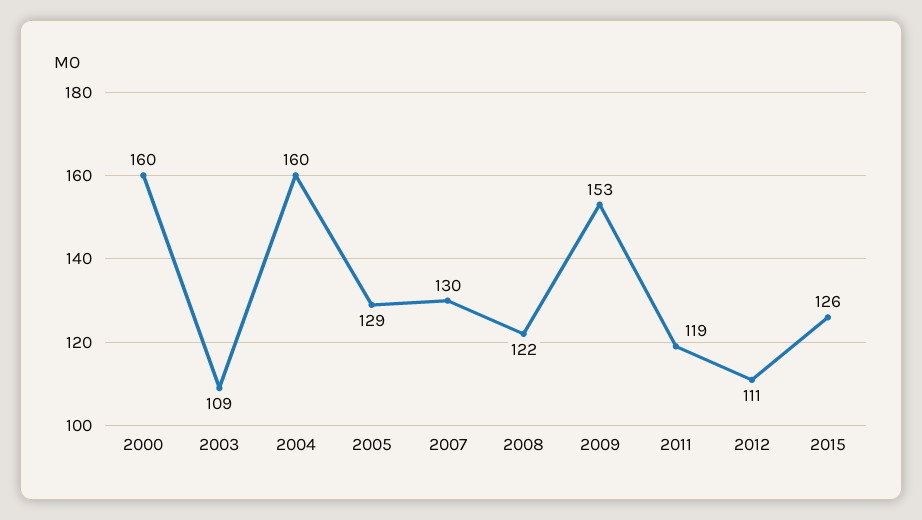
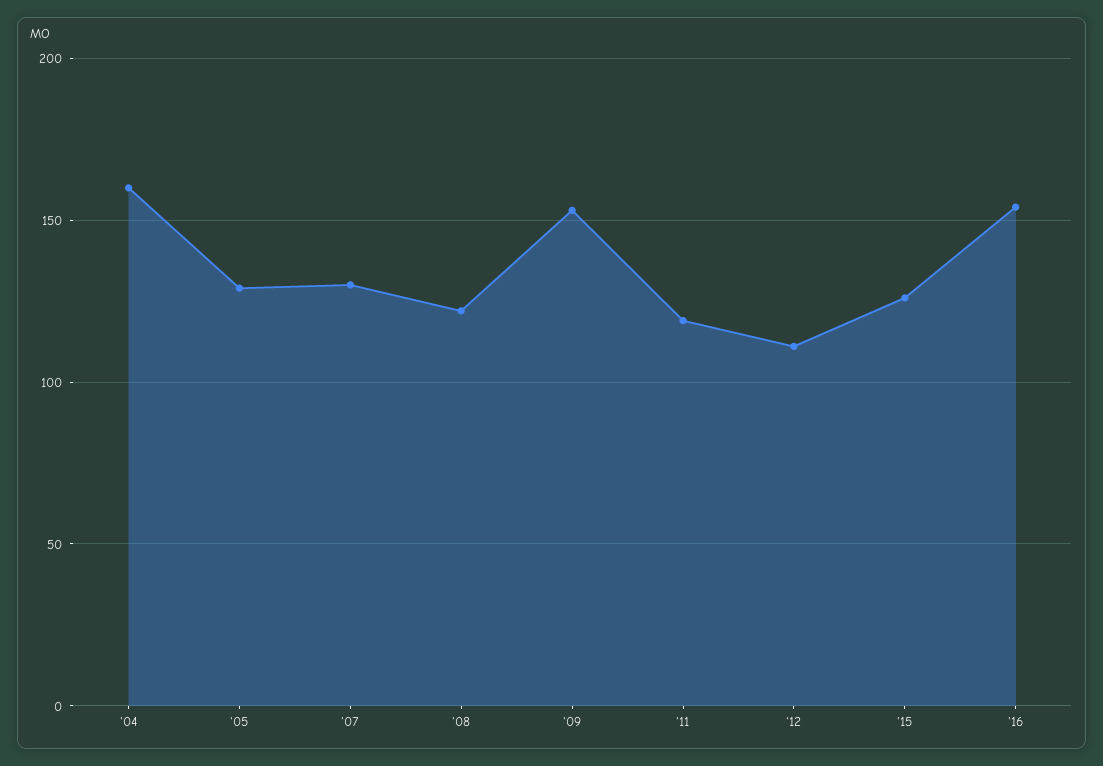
2000: 160 -> none
2003: 109 -> none
'16: none -> 155

